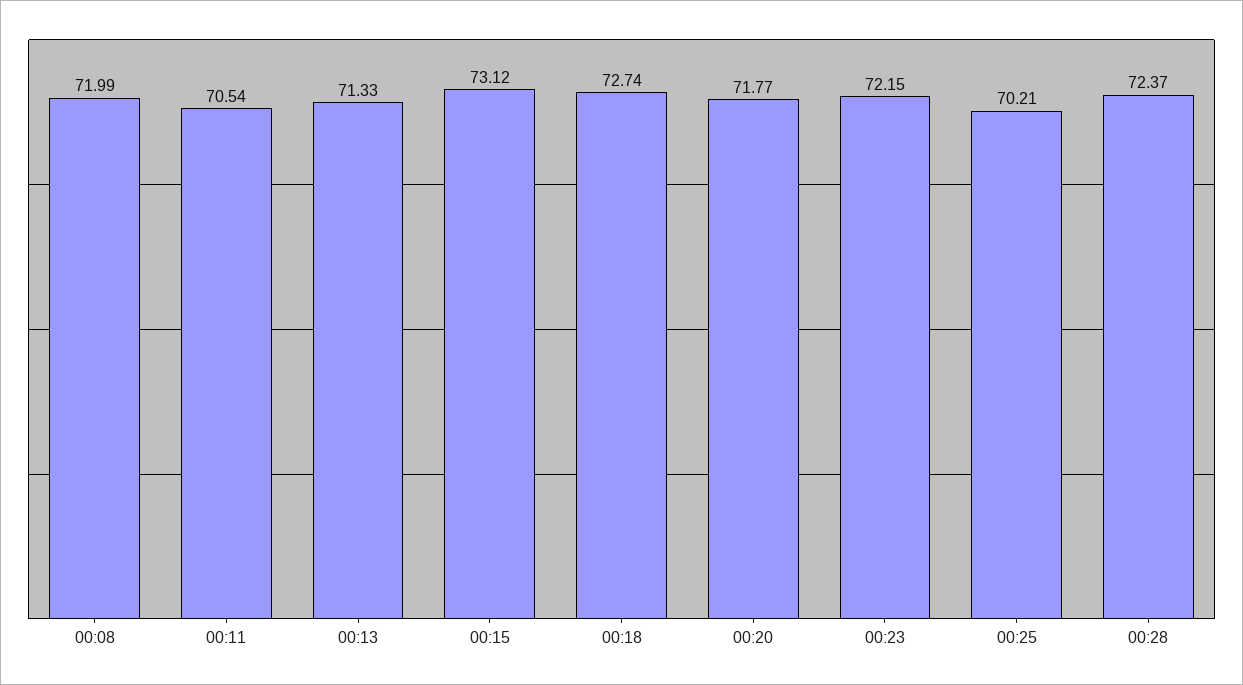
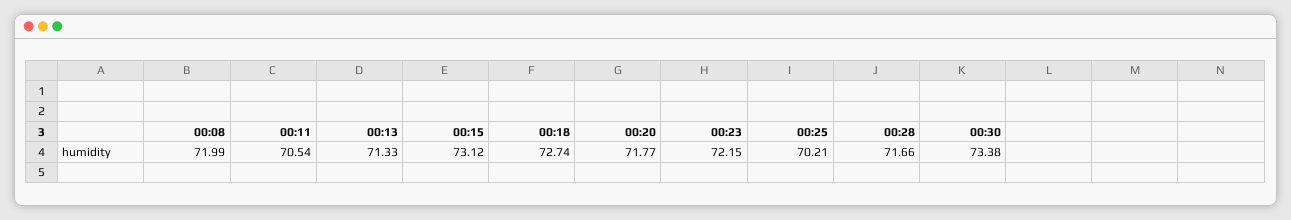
00:28: 72.37 -> 71.66
00:30: none -> 73.38

